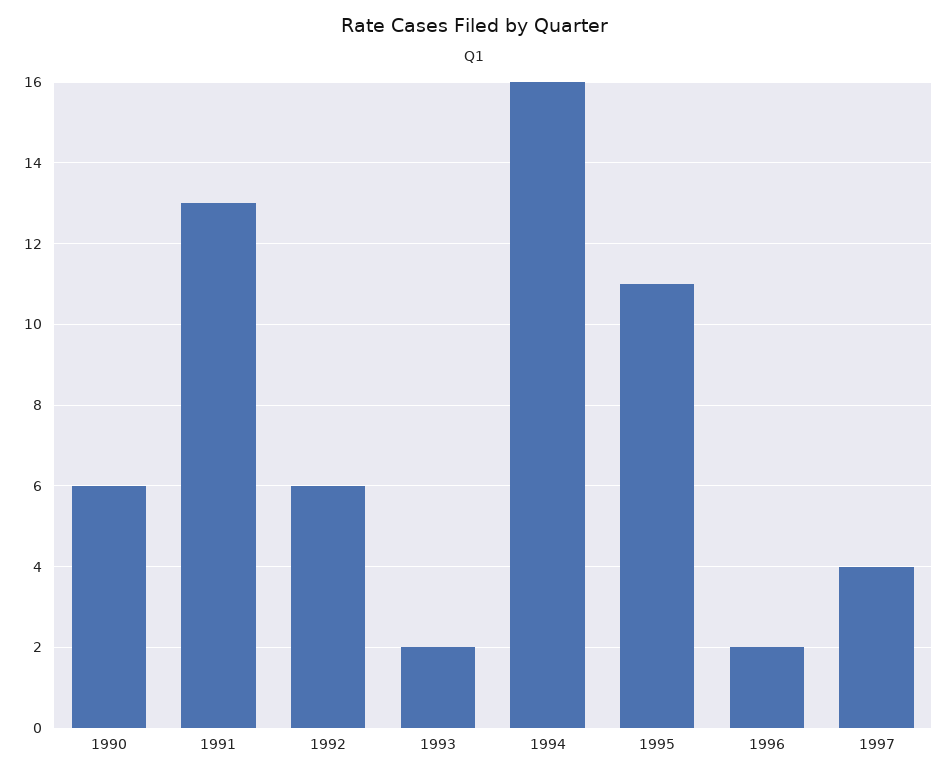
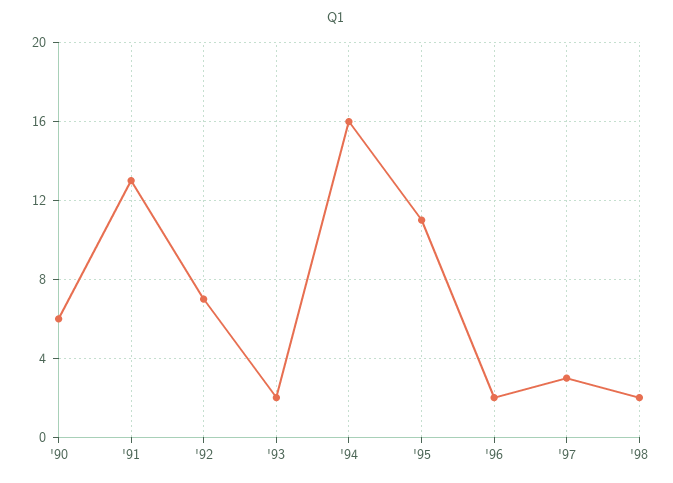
1992: 6 -> 7
1997: 4 -> 3
'98: none -> 2

